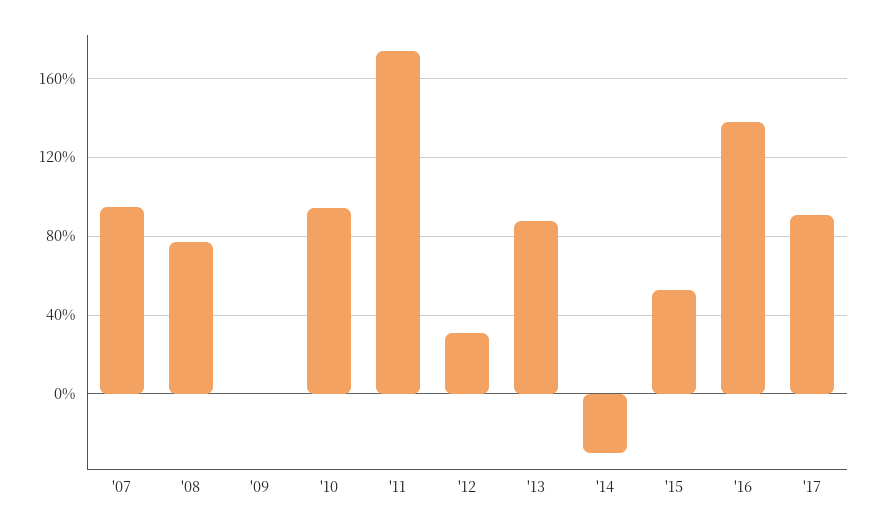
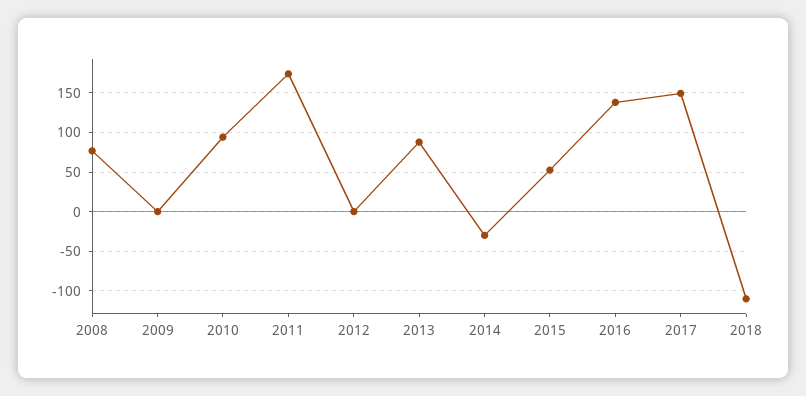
'07: 95 -> none
'12: 30 -> 0
'17: 90 -> 150
2018: none -> -110

